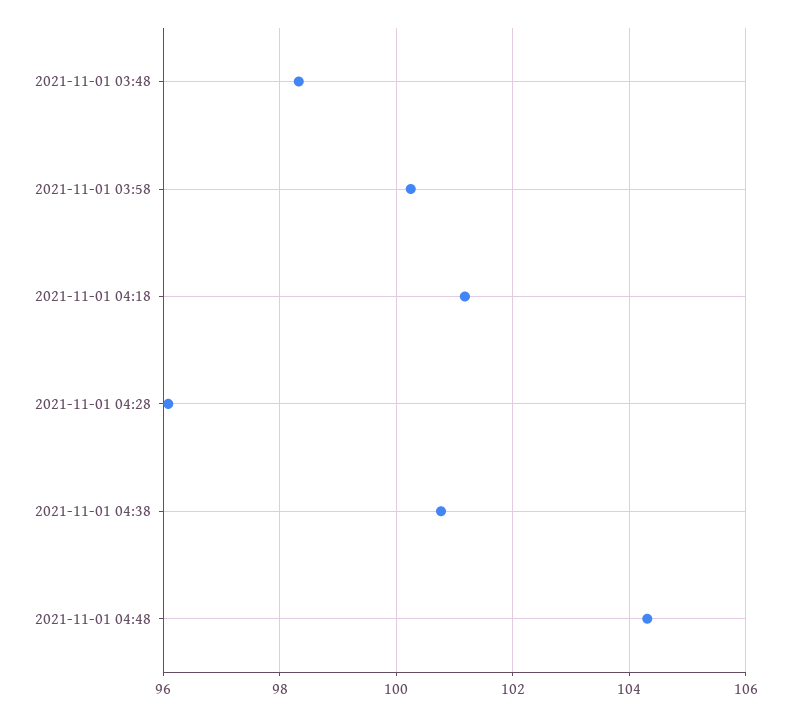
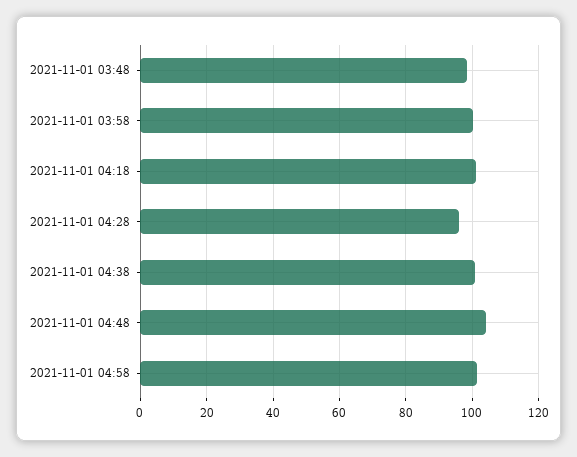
2021-11-01 04:58: none -> 102

